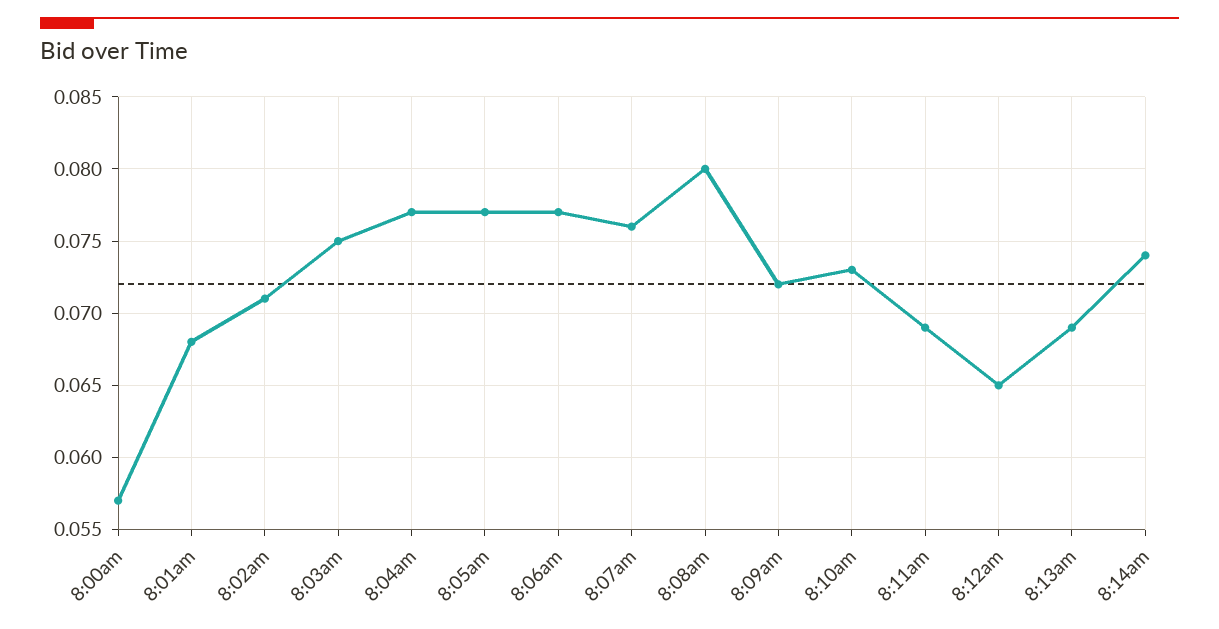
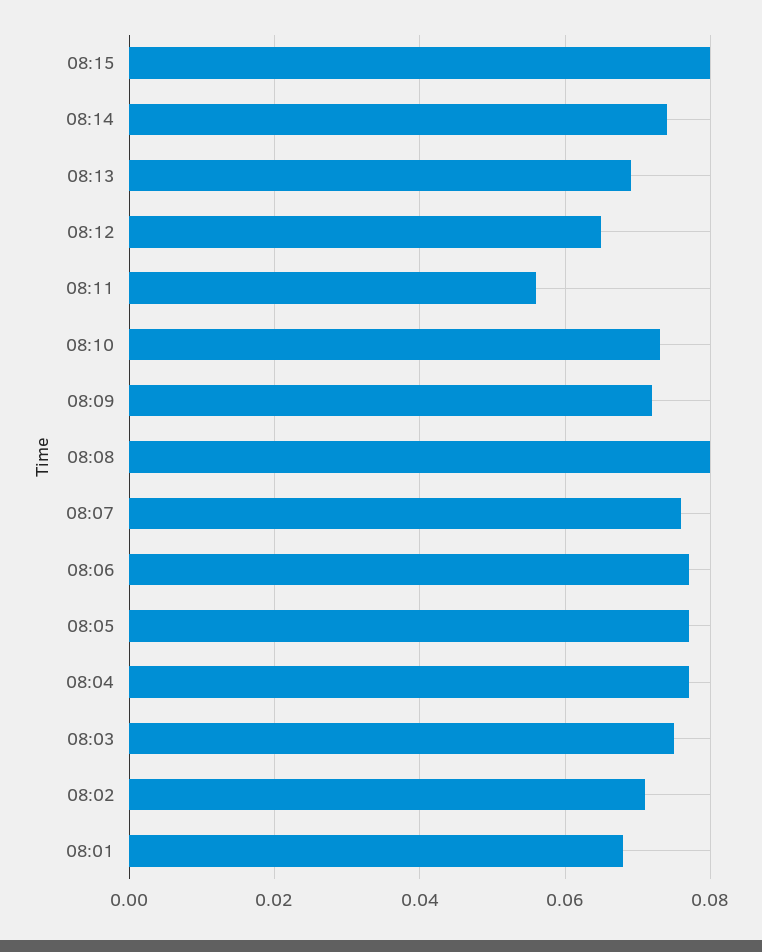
8:00am: 0.057 -> none
8:11am: 0.069 -> 0.055
08:15: none -> 0.08

